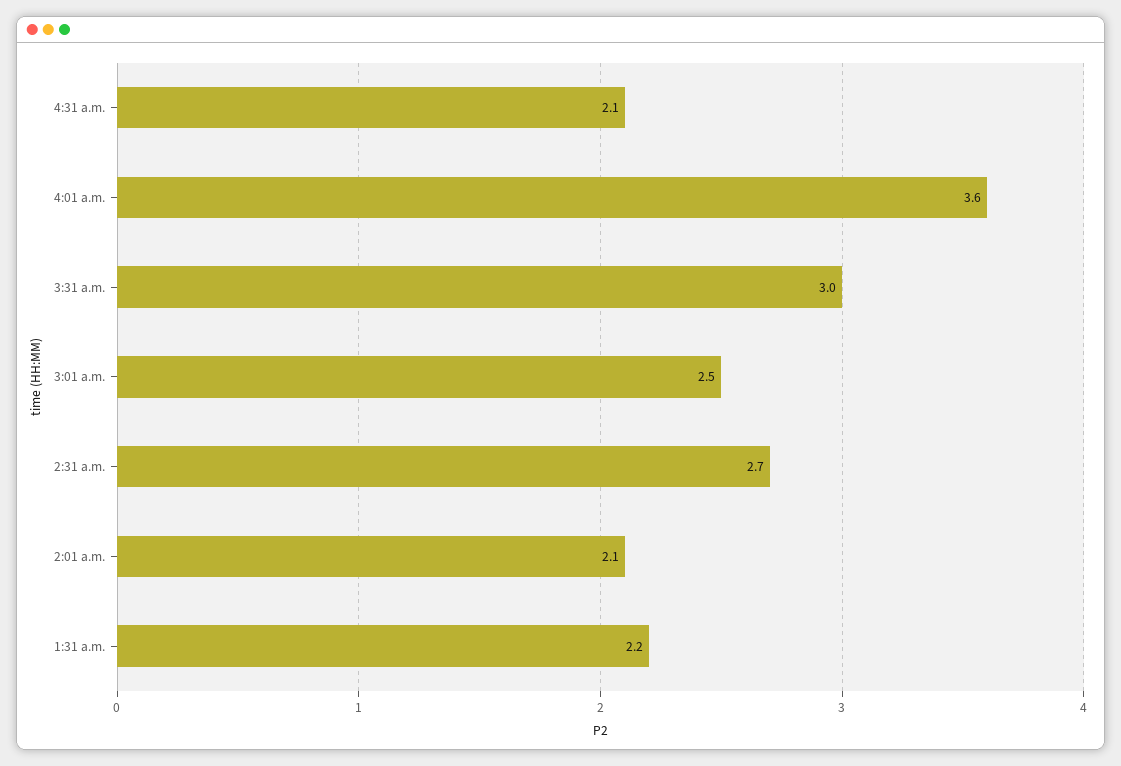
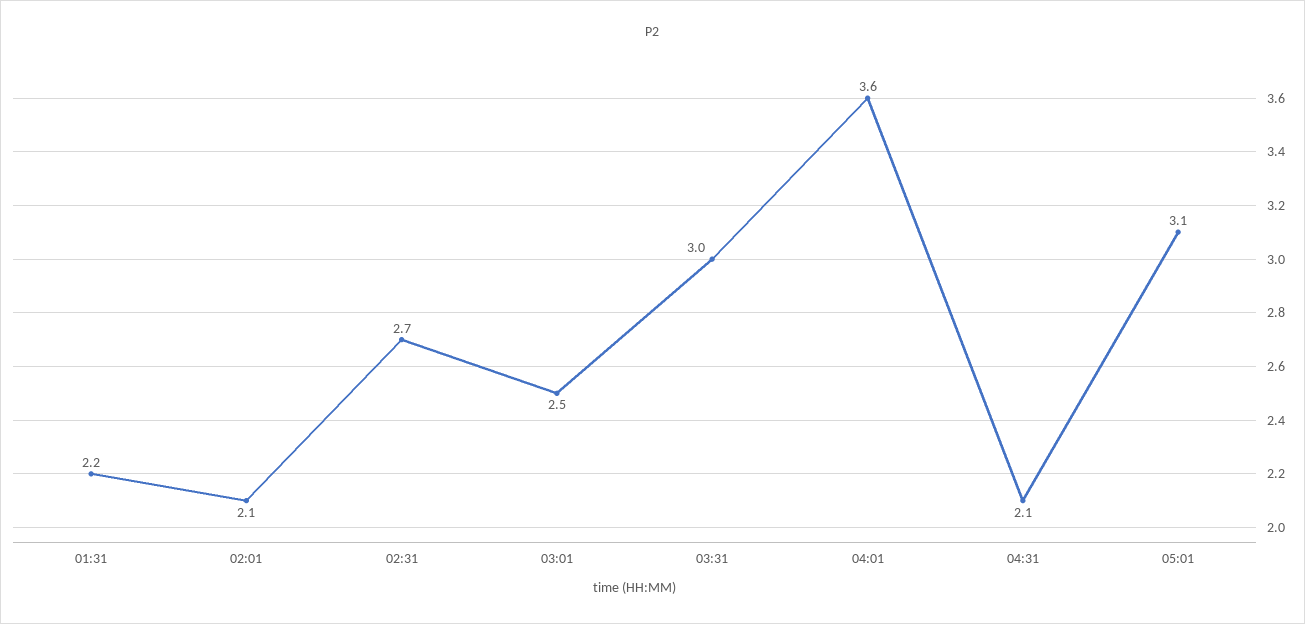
05:01: none -> 3.1

